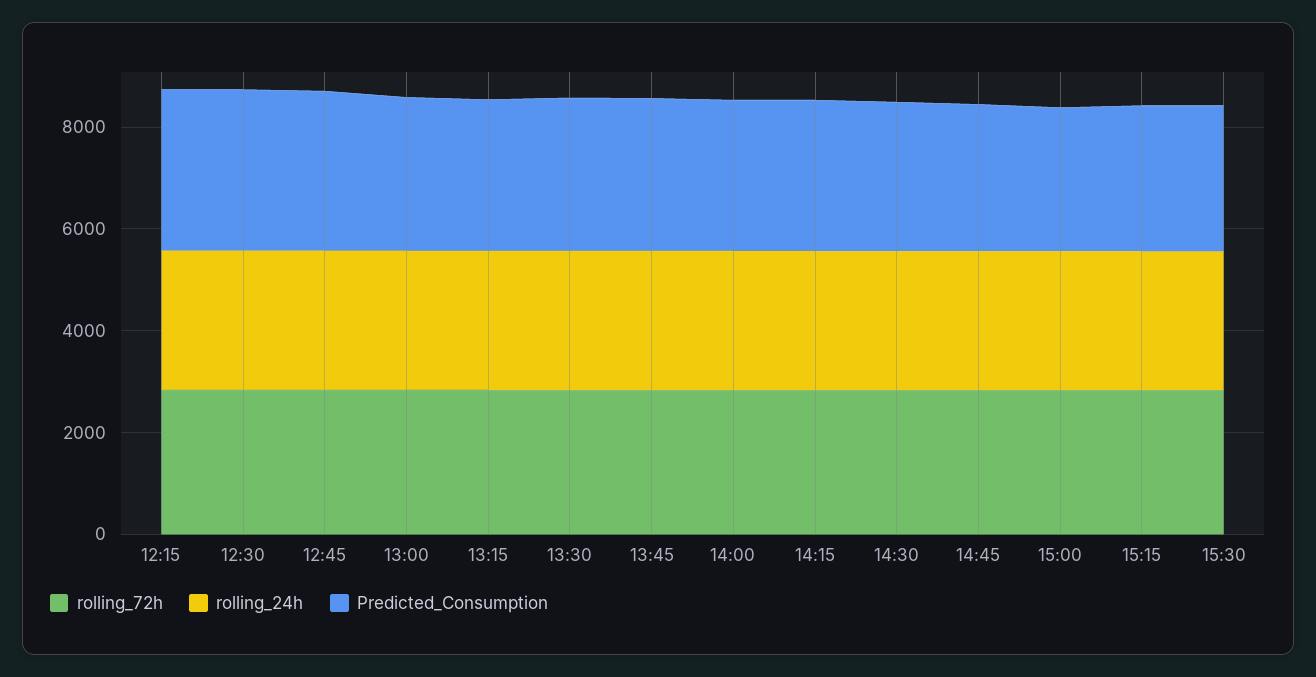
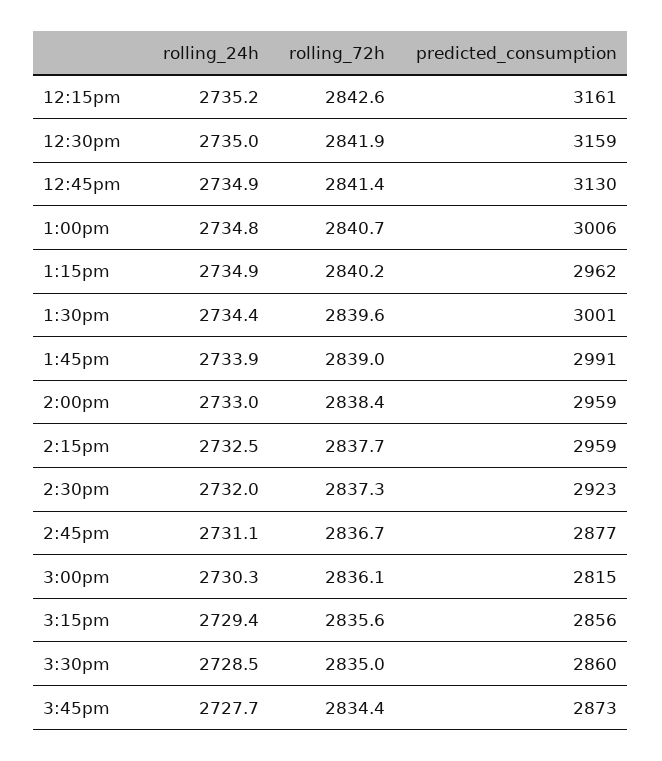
rolling_24h, 3:45pm: none -> 2727.7
rolling_72h, 3:45pm: none -> 2834.4
Predicted_Consumption, 3:45pm: none -> 2873

